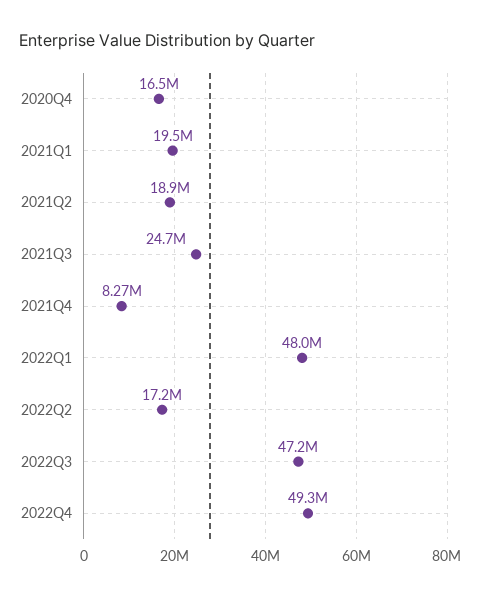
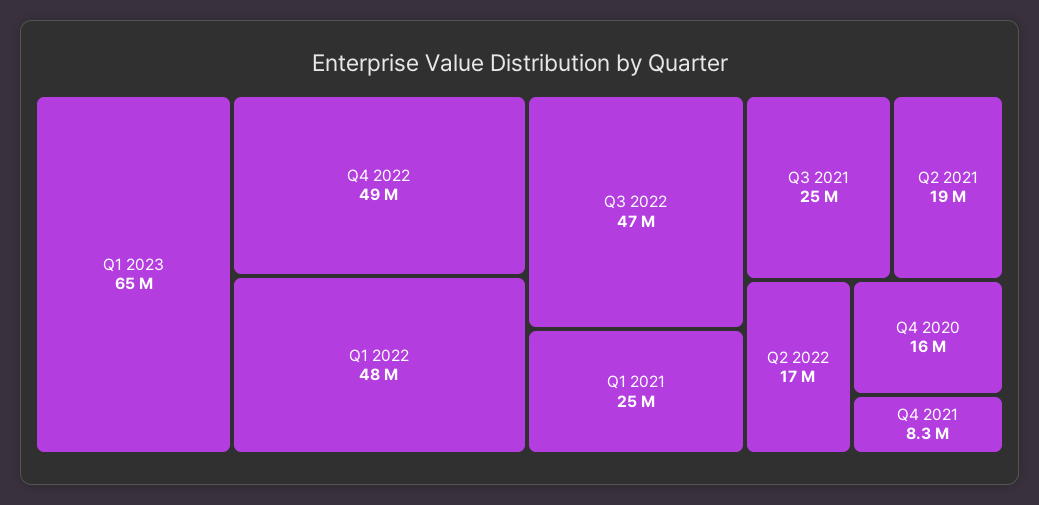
2021Q1: 19500000 -> 25000000
Q1 2023: none -> 65000000

